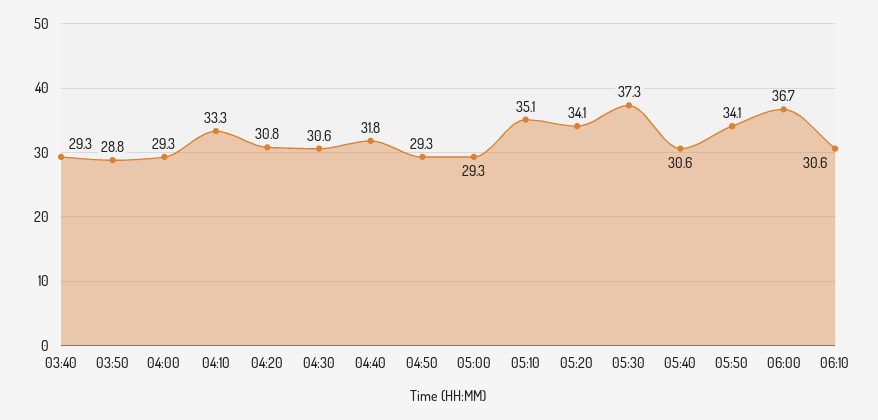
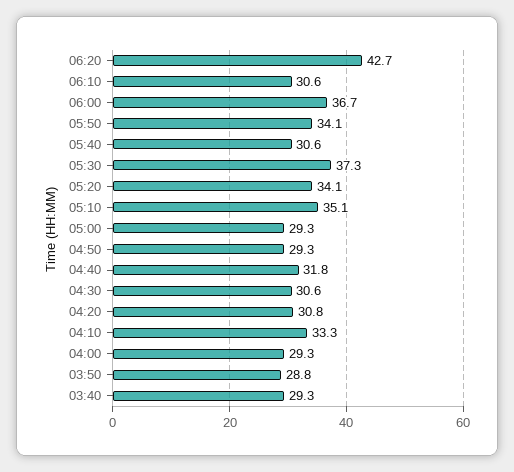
06:20: none -> 42.7

